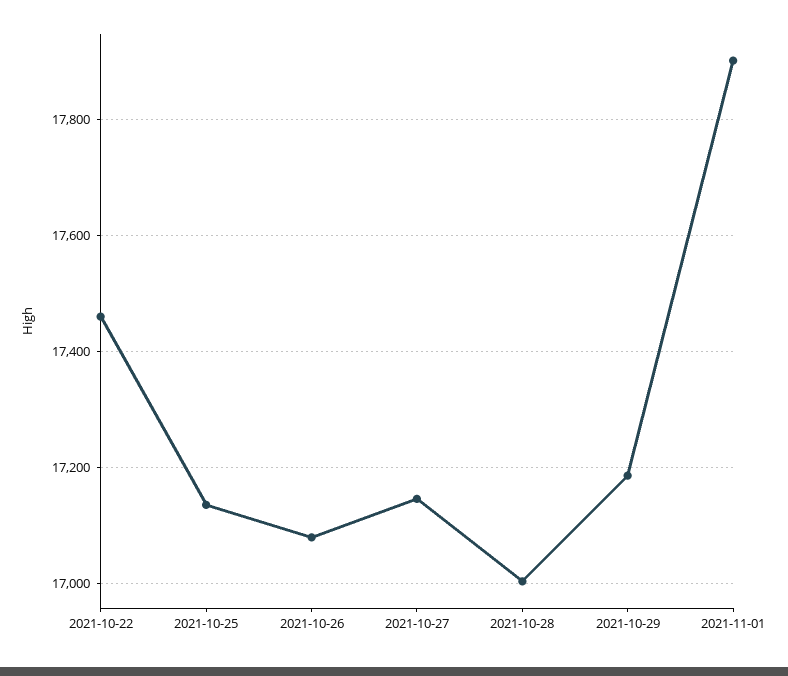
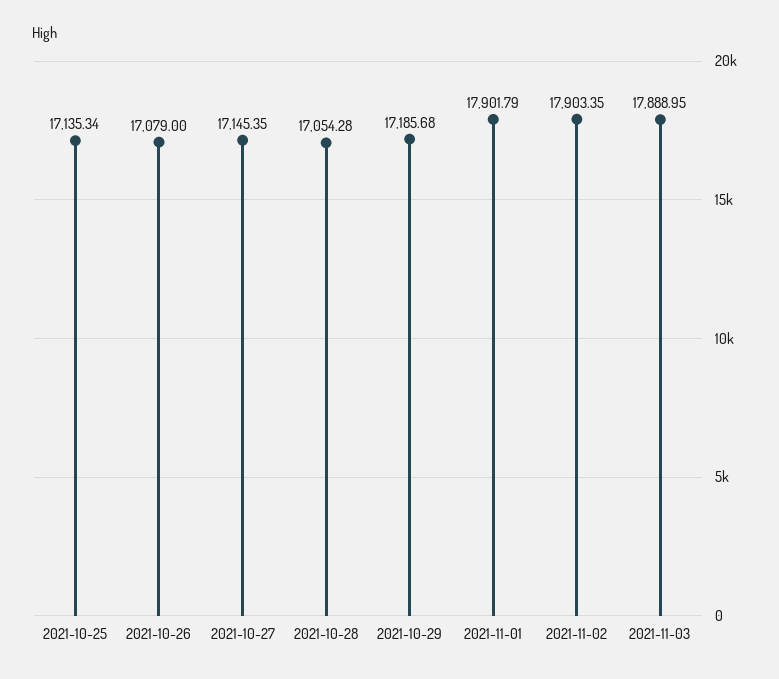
2021-10-22: 17460 -> none
2021-10-28: 17000 -> 17054.28
2021-11-02: none -> 17903.35
2021-11-03: none -> 17888.95

